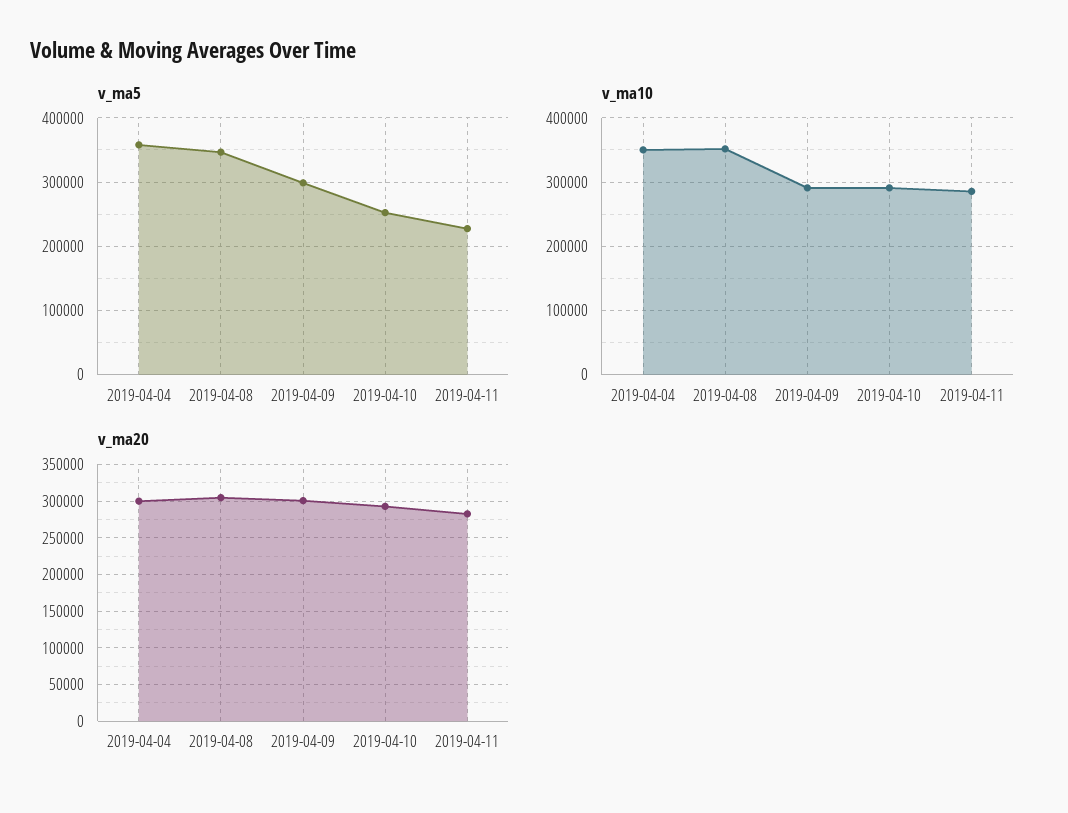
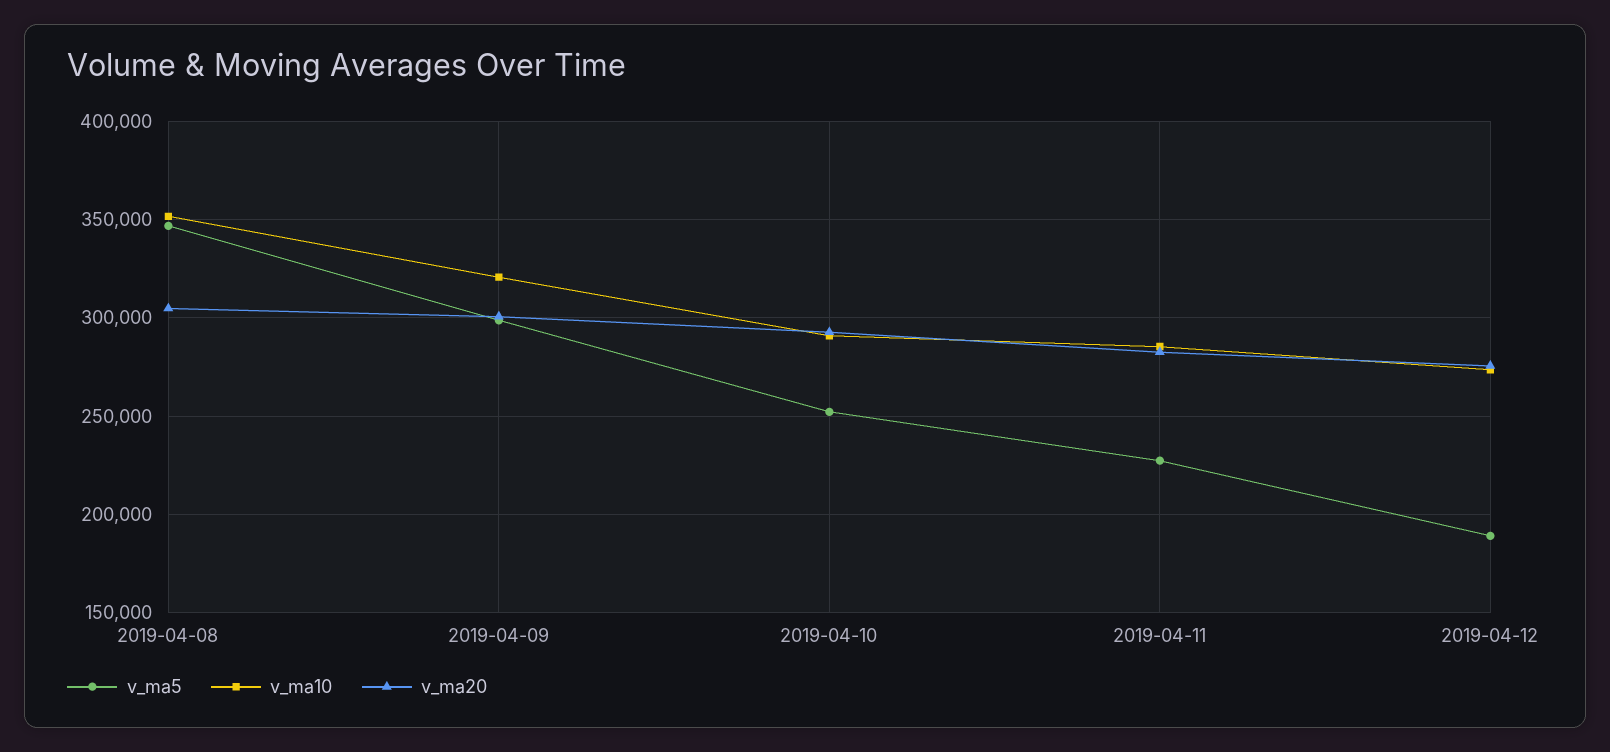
v_ma5, 2019-04-04: 360000 -> none
v_ma10, 2019-04-04: 350000 -> none
v_ma10, 2019-04-09: 290000 -> 320000
v_ma20, 2019-04-04: 300000 -> none
v_ma5, 2019-04-12: none -> 190000
v_ma10, 2019-04-12: none -> 275000
v_ma20, 2019-04-12: none -> 275000

